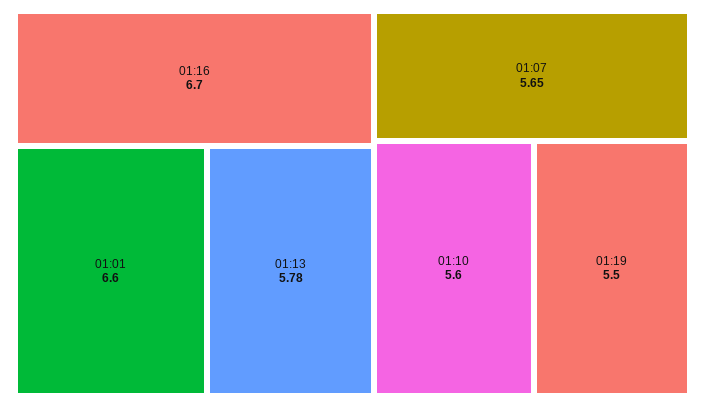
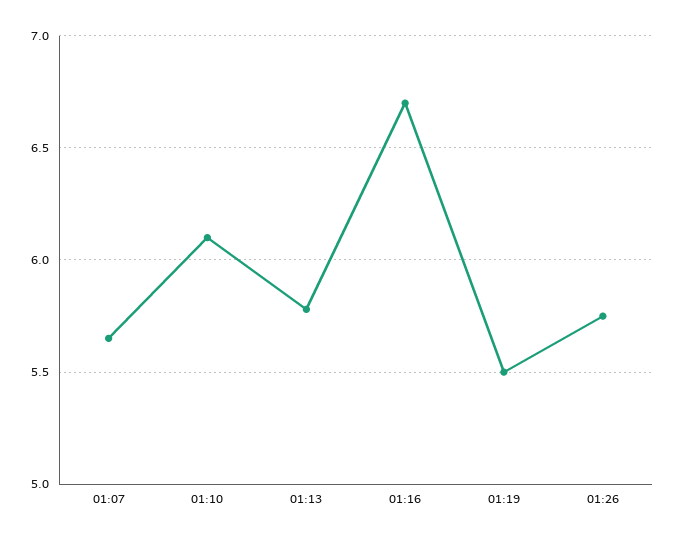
01:01: 6.6 -> none
01:10: 5.6 -> 6.1
01:26: none -> 5.75

